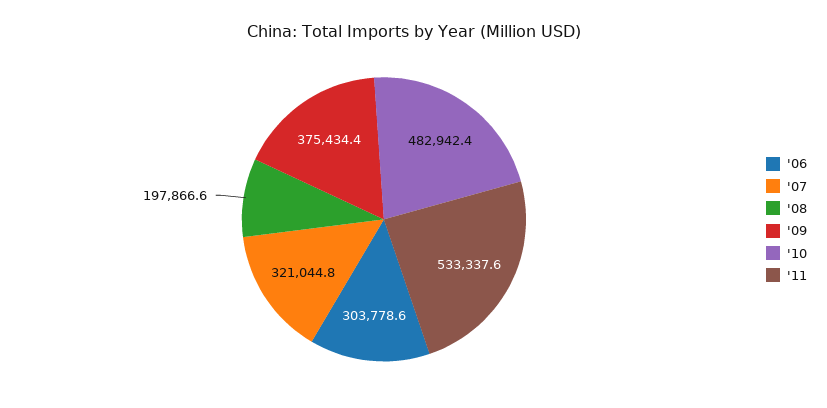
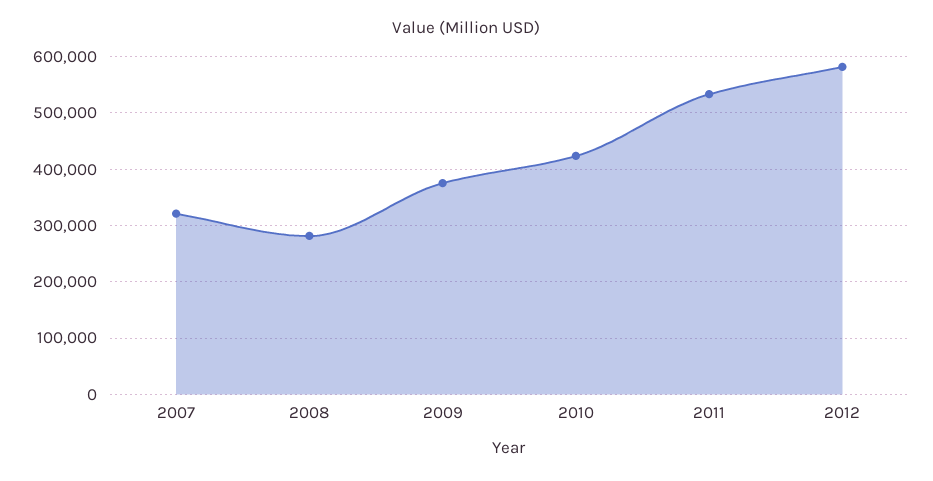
'06: 303778.6 -> none
'08: 197866.6 -> 280000
'10: 482942.4 -> 420000
2012: none -> 580000

